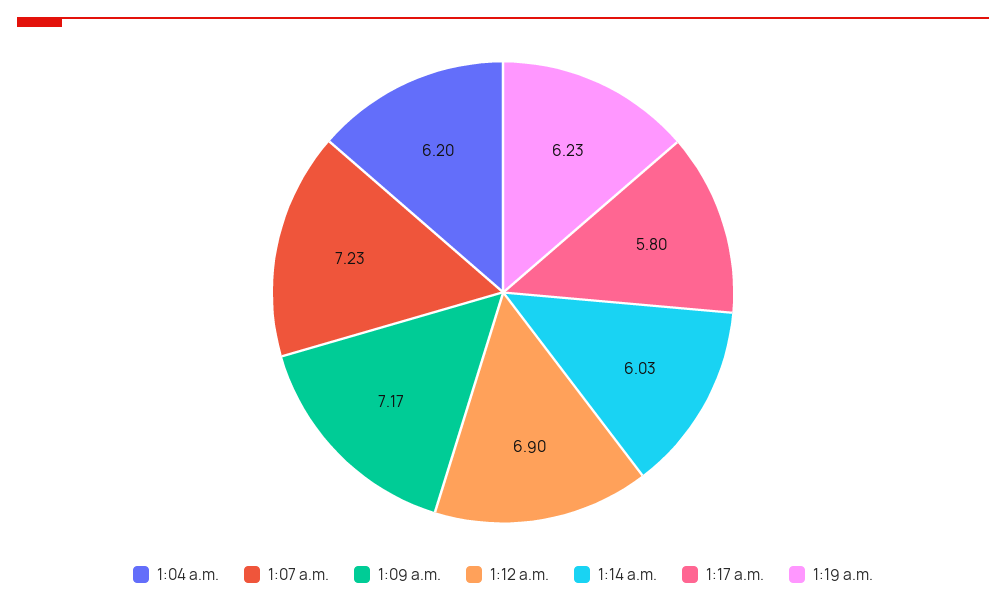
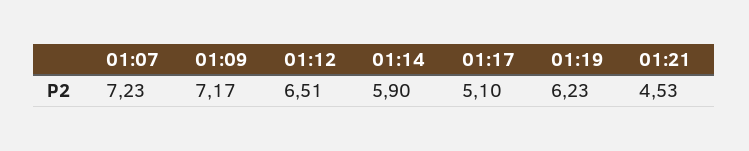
1:04 a.m.: 6.2 -> none
1:12 a.m.: 6.9 -> 6.51
1:14 a.m.: 6.03 -> 5.9
1:17 a.m.: 5.8 -> 5.1
01:21: none -> 4.53

